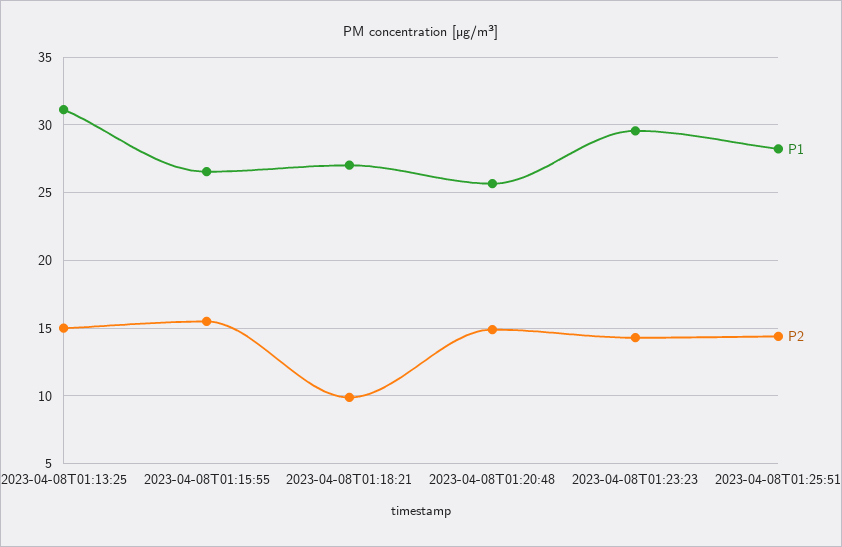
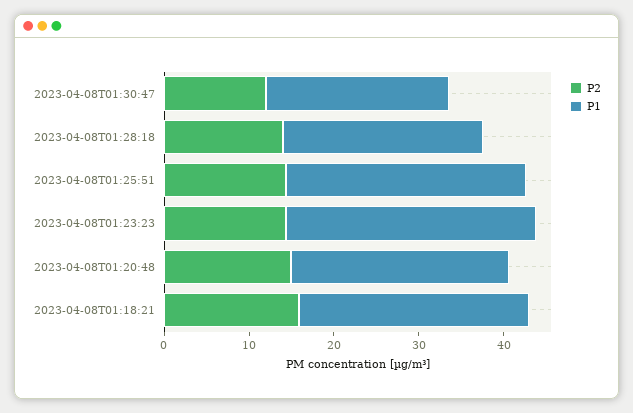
P1, 2023-04-08T01:13:25: 31 -> none
P2, 2023-04-08T01:13:25: 15 -> none
P1, 2023-04-08T01:15:55: 26.5 -> none
P2, 2023-04-08T01:15:55: 15.5 -> none
P2, 2023-04-08T01:18:21: 10 -> 16
P2, 2023-04-08T01:30:47: none -> 12
P1, 2023-04-08T01:30:47: none -> 22
P2, 2023-04-08T01:28:18: none -> 14
P1, 2023-04-08T01:28:18: none -> 24

